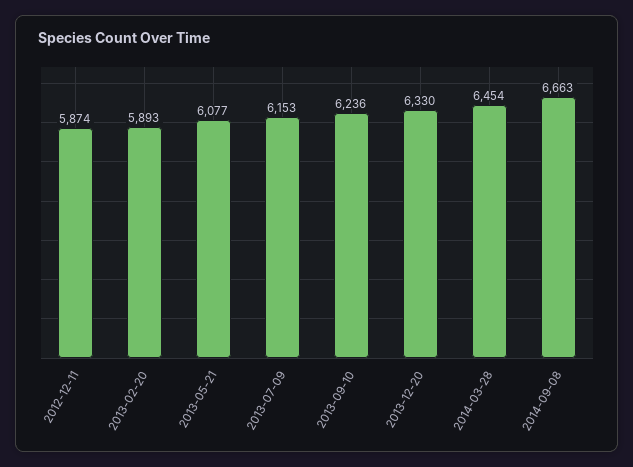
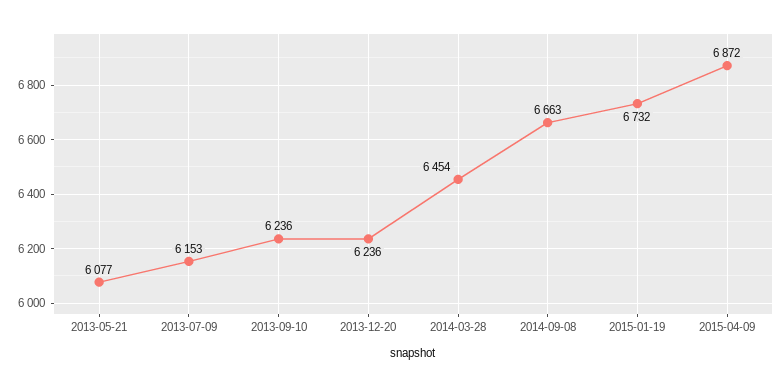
2012-12-11: 5874 -> none
2013-02-20: 5893 -> none
2013-12-20: 6330 -> 6236
2015-01-19: none -> 6732
2015-04-09: none -> 6872

